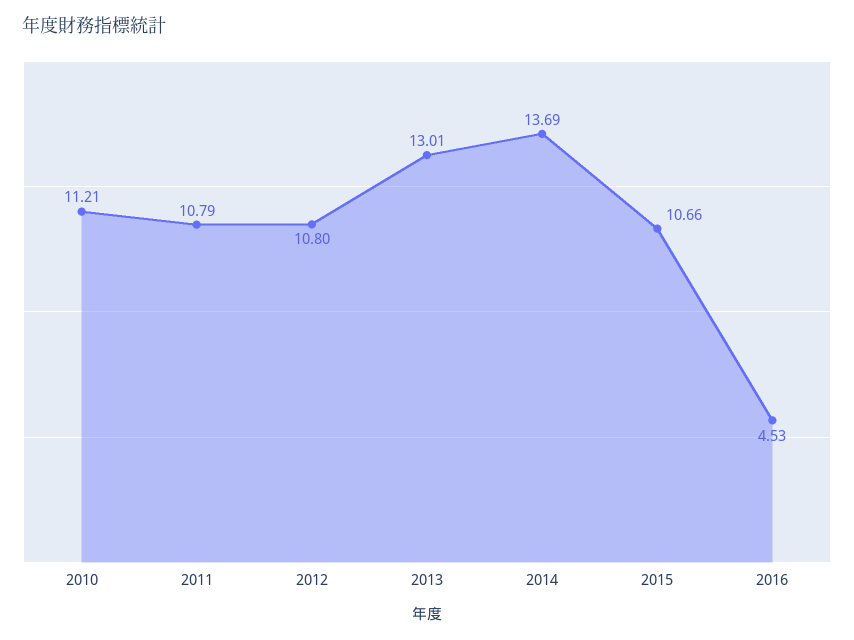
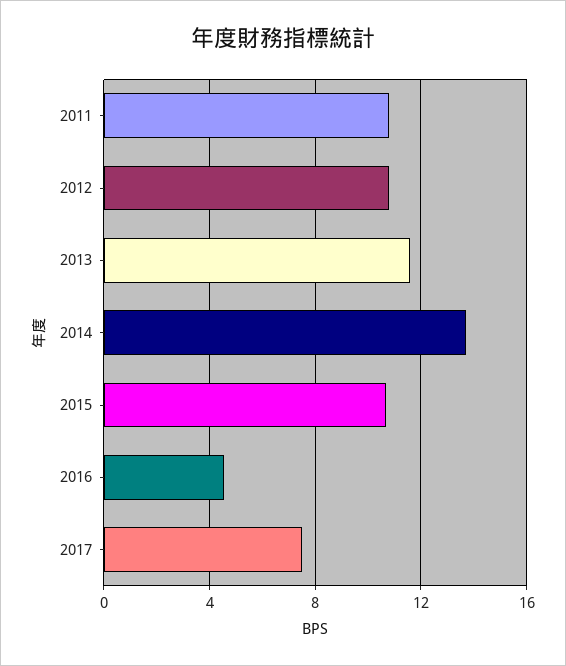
2010: 11.21 -> none
2013: 13.01 -> 11.5
2017: none -> 7.5

